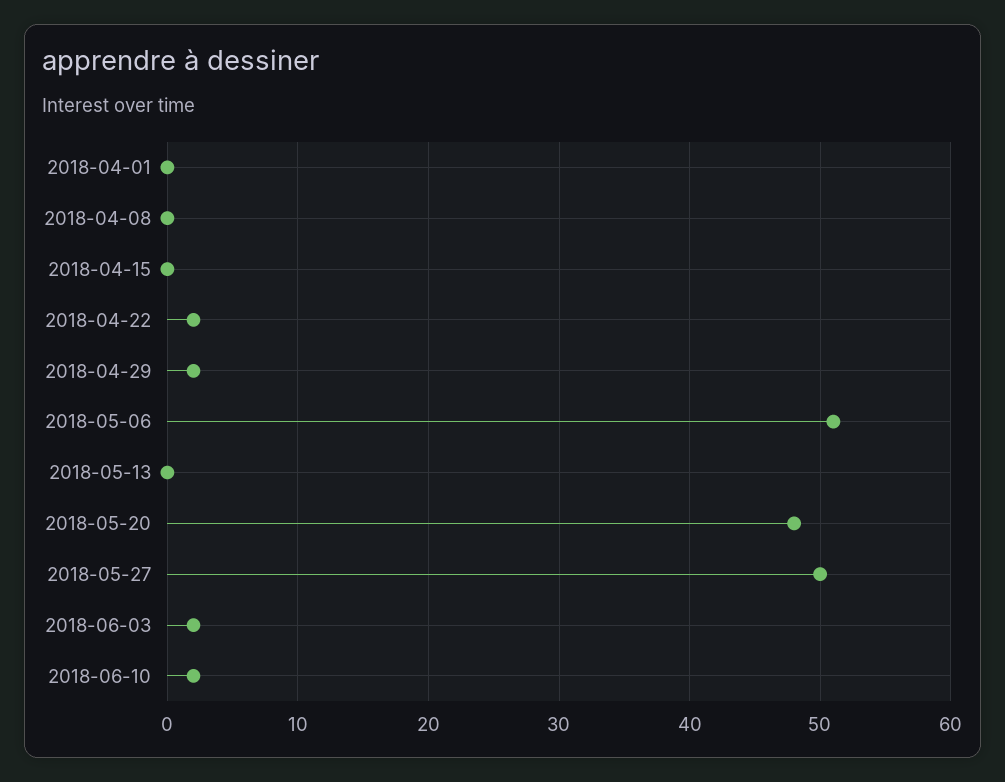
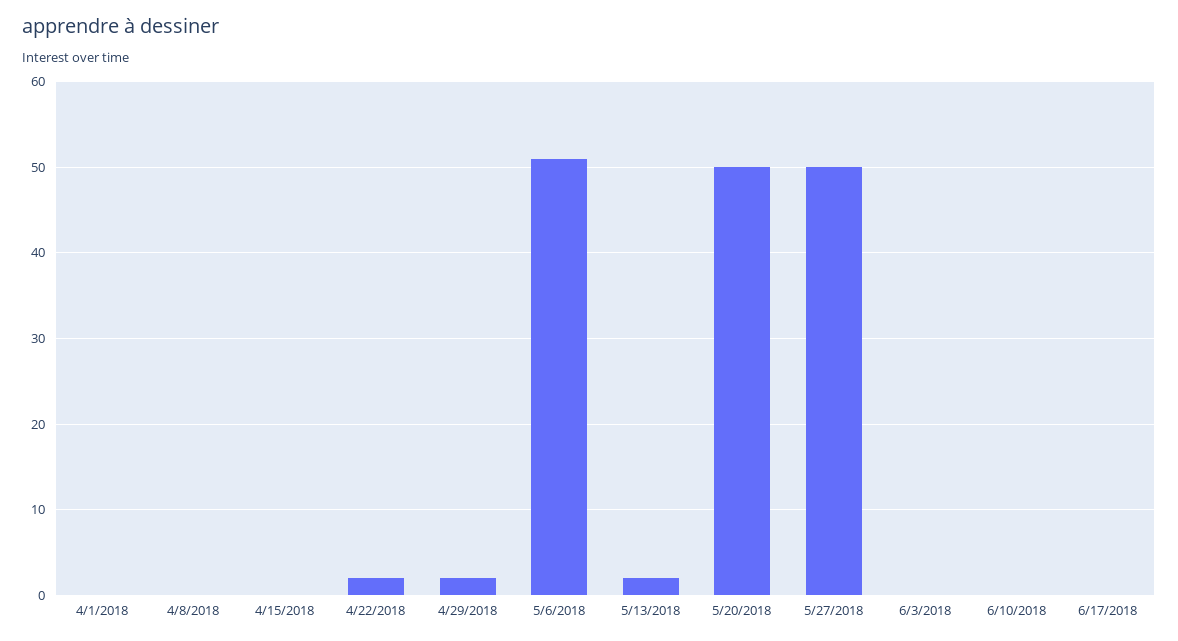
2018-05-13: 0 -> 2
2018-05-20: 48 -> 50
2018-06-03: 2 -> 0
2018-06-10: 2 -> 0
6/17/2018: none -> 0

